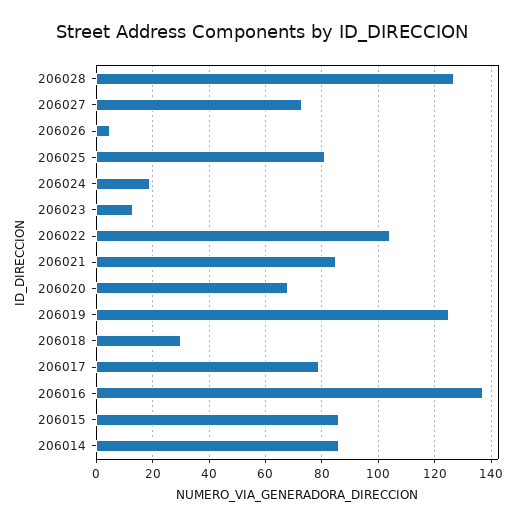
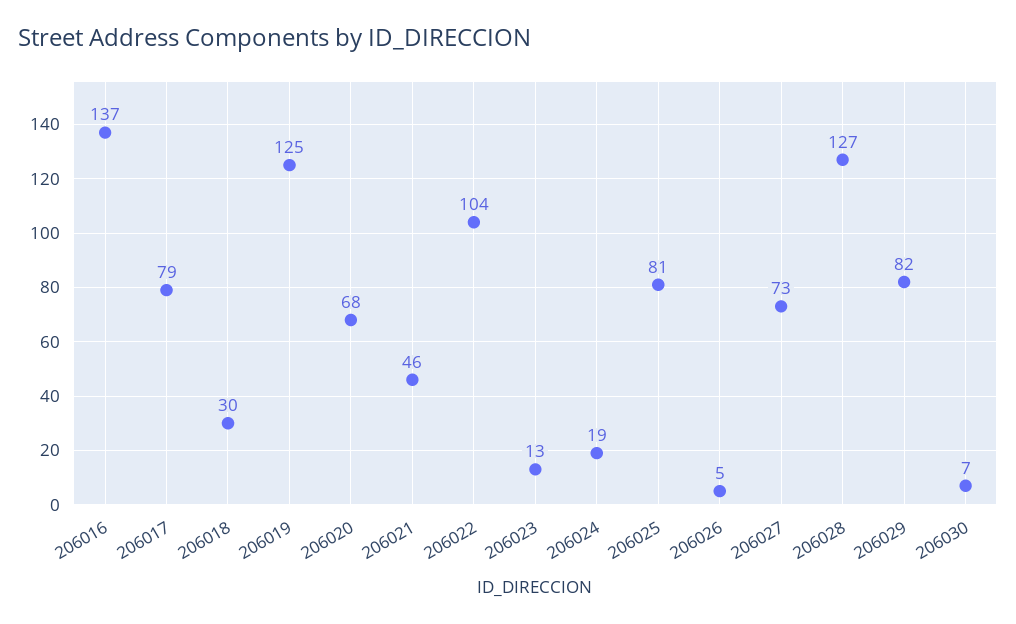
206021: 85 -> 46
206015: 85 -> none
206014: 85 -> none
206029: none -> 82
206030: none -> 7

